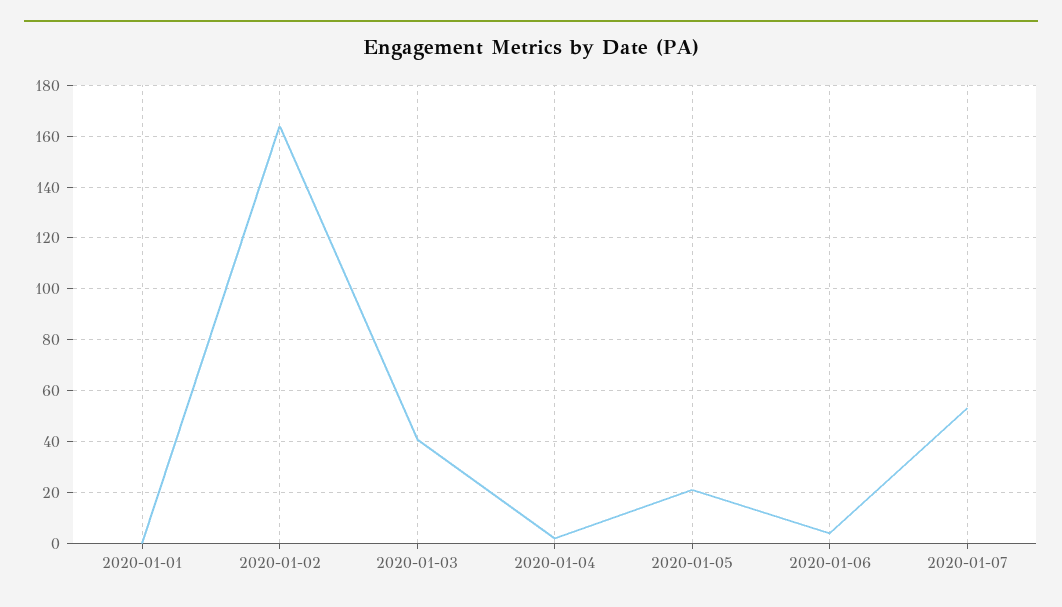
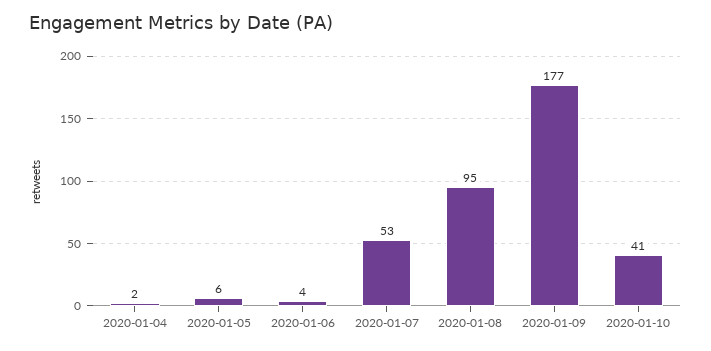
2020-01-01: 0 -> none
2020-01-02: 165 -> none
2020-01-03: 40 -> none
2020-01-05: 20 -> 6
2020-01-08: none -> 95
2020-01-09: none -> 177
2020-01-10: none -> 41

